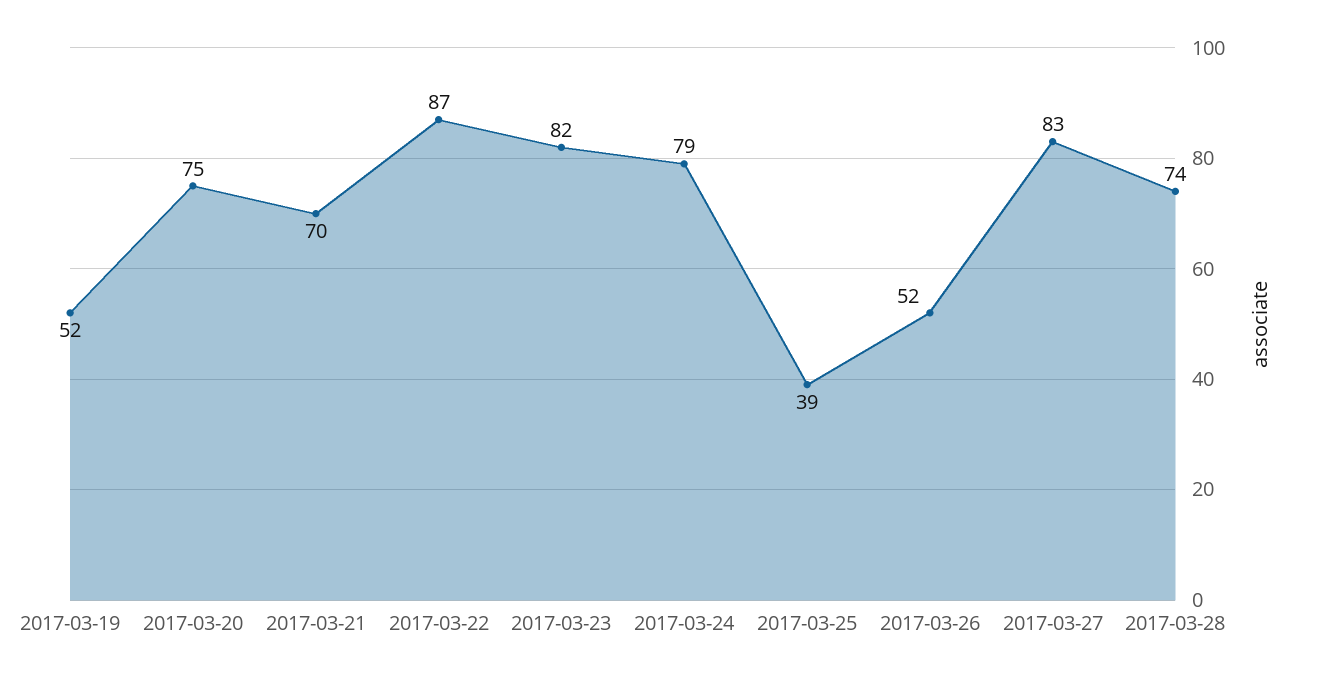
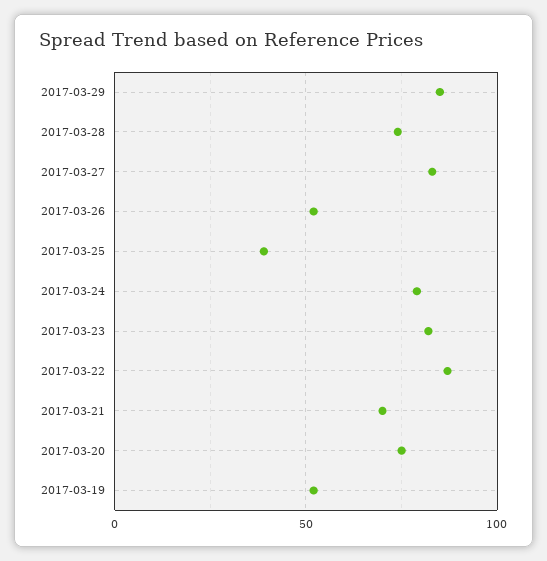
2017-03-29: none -> 85

